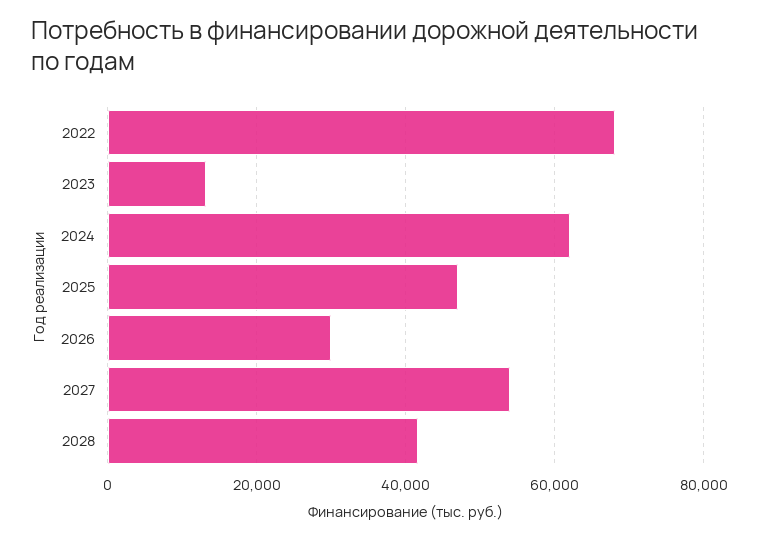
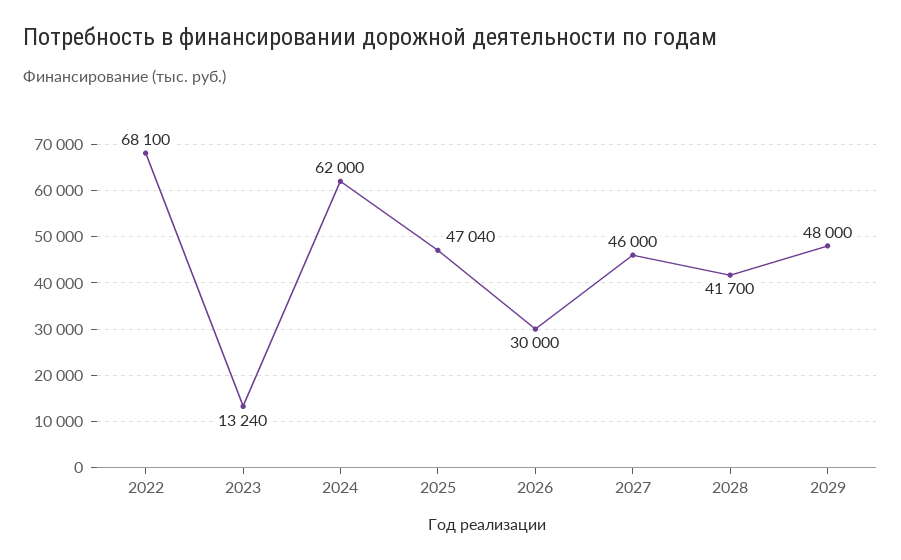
2027: 54000 -> 46000
2029: none -> 48000

